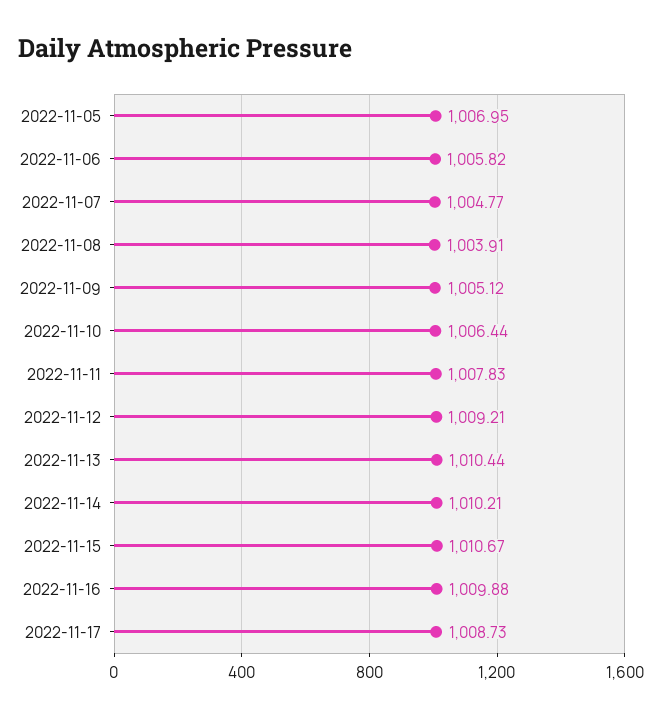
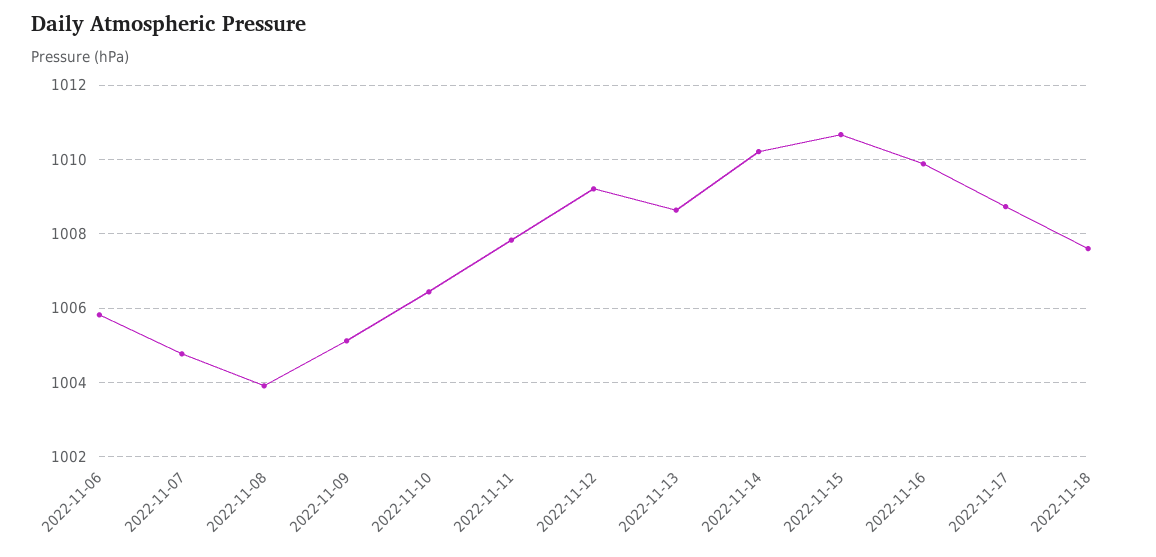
2022-11-05: 1006.95 -> none
2022-11-13: 1010.44 -> 1008.6
2022-11-18: none -> 1007.6

